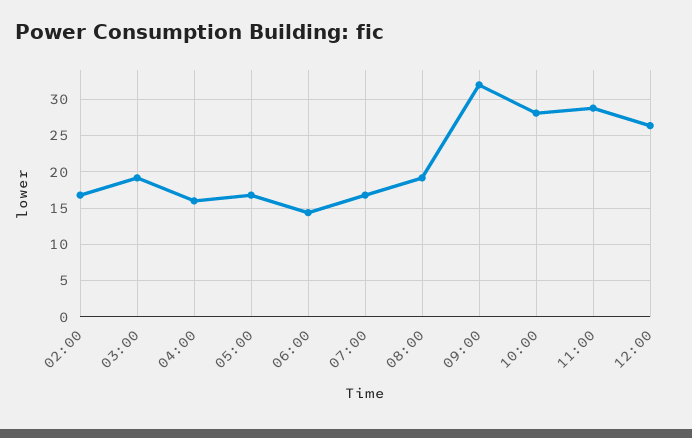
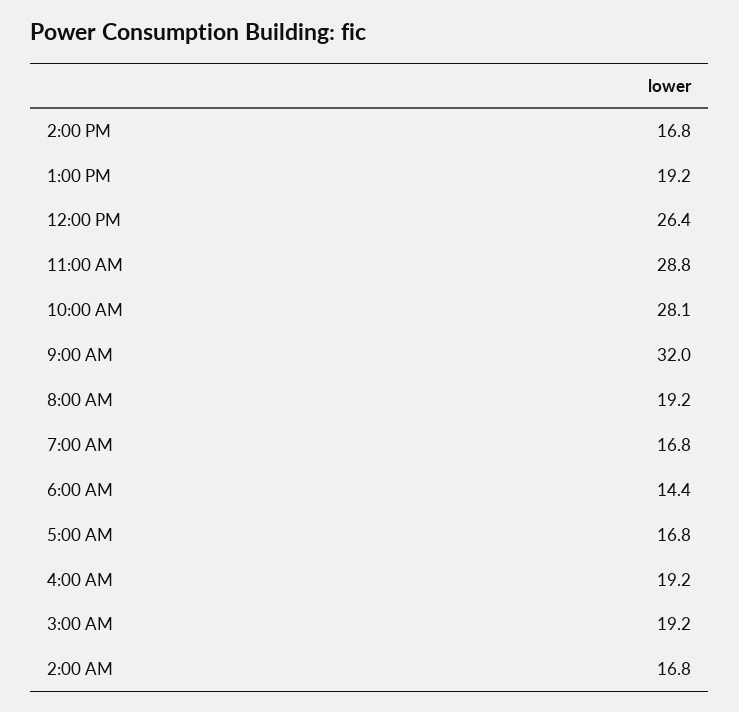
04:00: 16 -> 19.2
2:00 PM: none -> 16.8
1:00 PM: none -> 19.2

